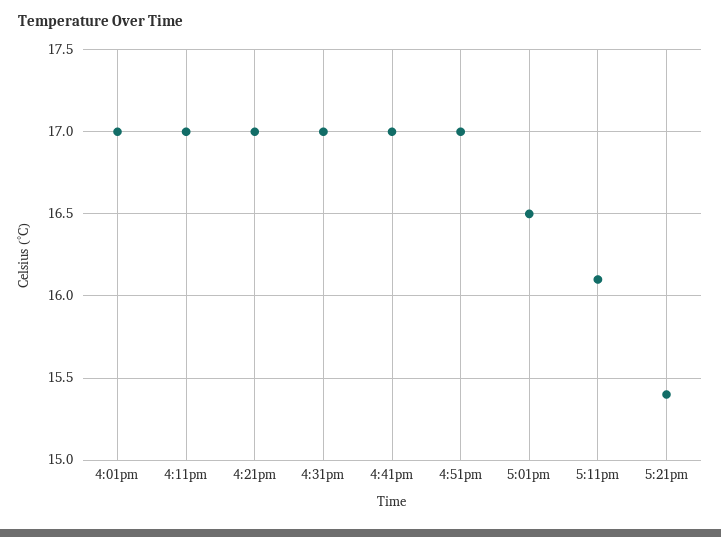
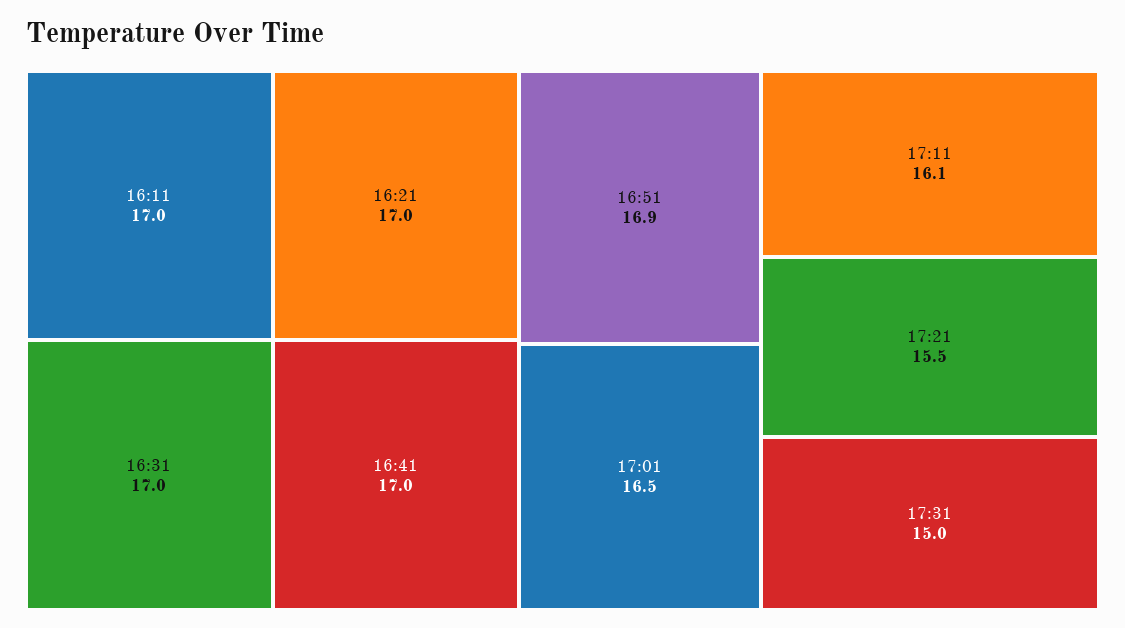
4:01pm: 17 -> none
4:51pm: 17 -> 16.9
5:21pm: 15.4 -> 15.5
17:31: none -> 15

